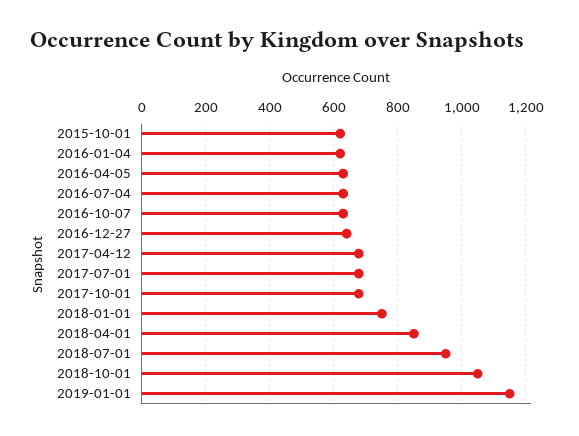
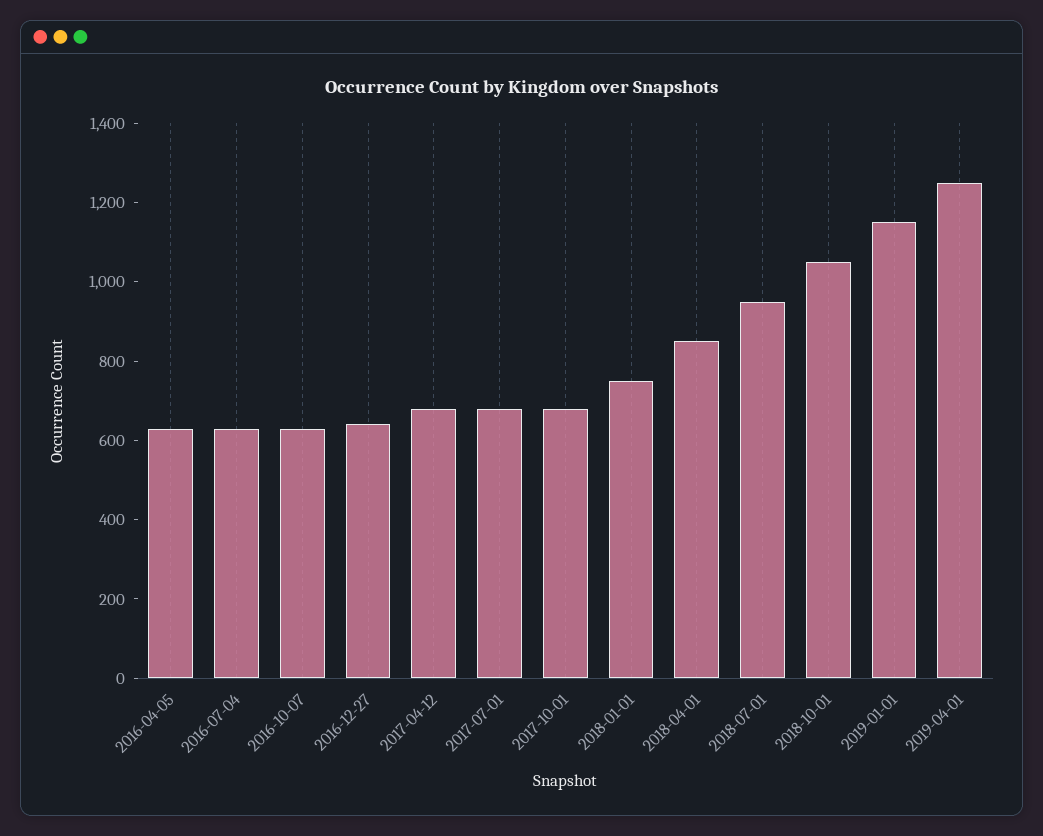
2015-10-01: 620 -> none
2016-01-04: 620 -> none
2019-04-01: none -> 1250

